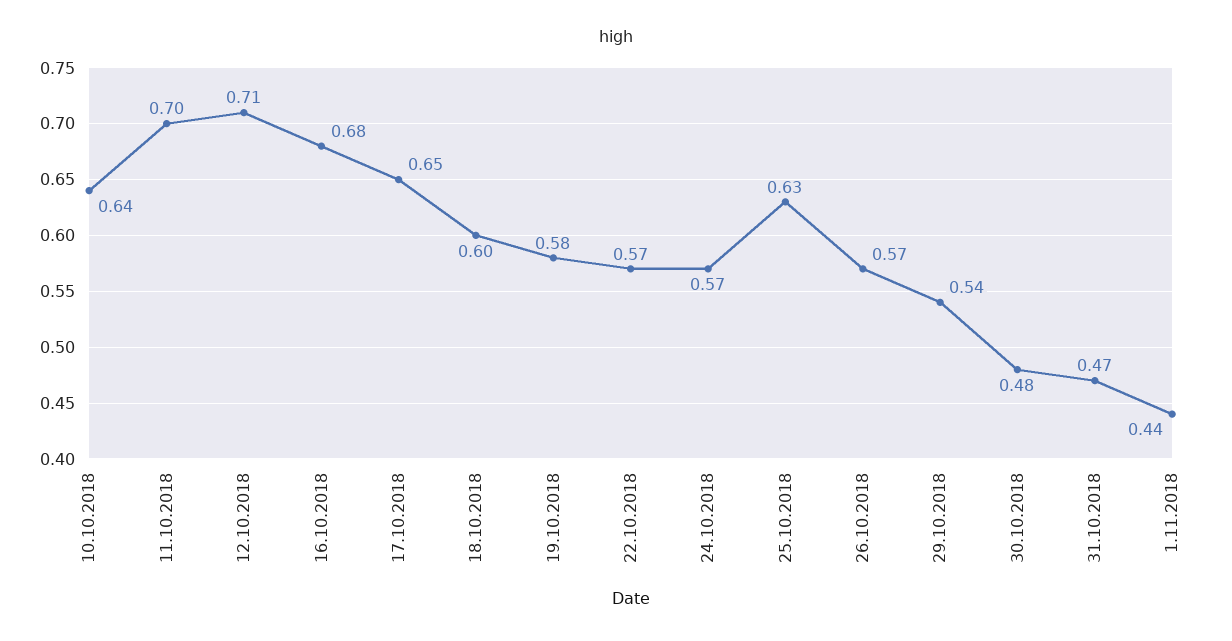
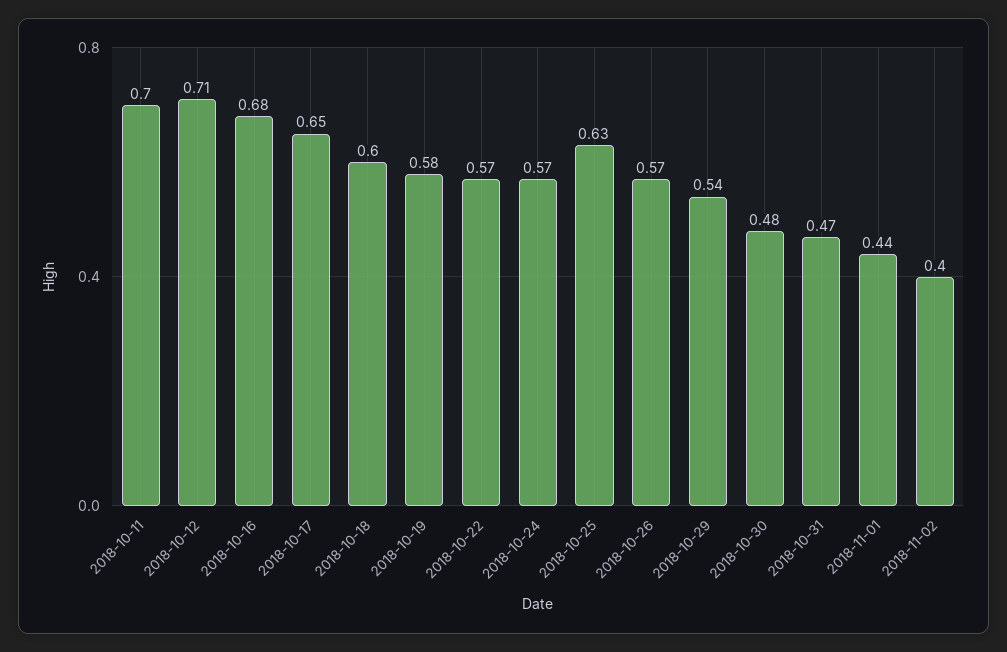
10.10.2018: 0.64 -> none
2018-11-02: none -> 0.4

